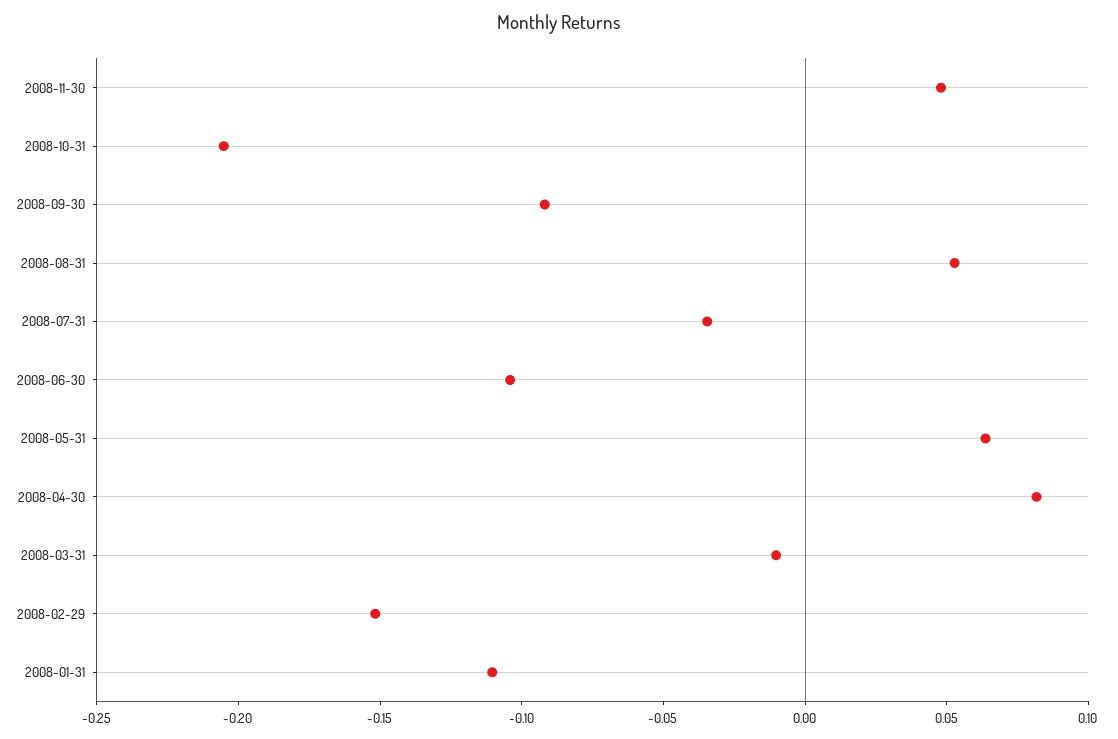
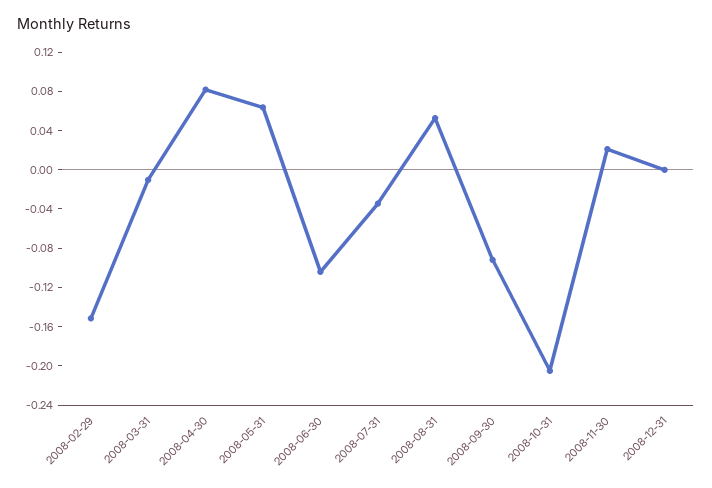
2008-11-30: 0.05 -> 0.02
2008-01-31: -0.11 -> none
2008-12-31: none -> 0

